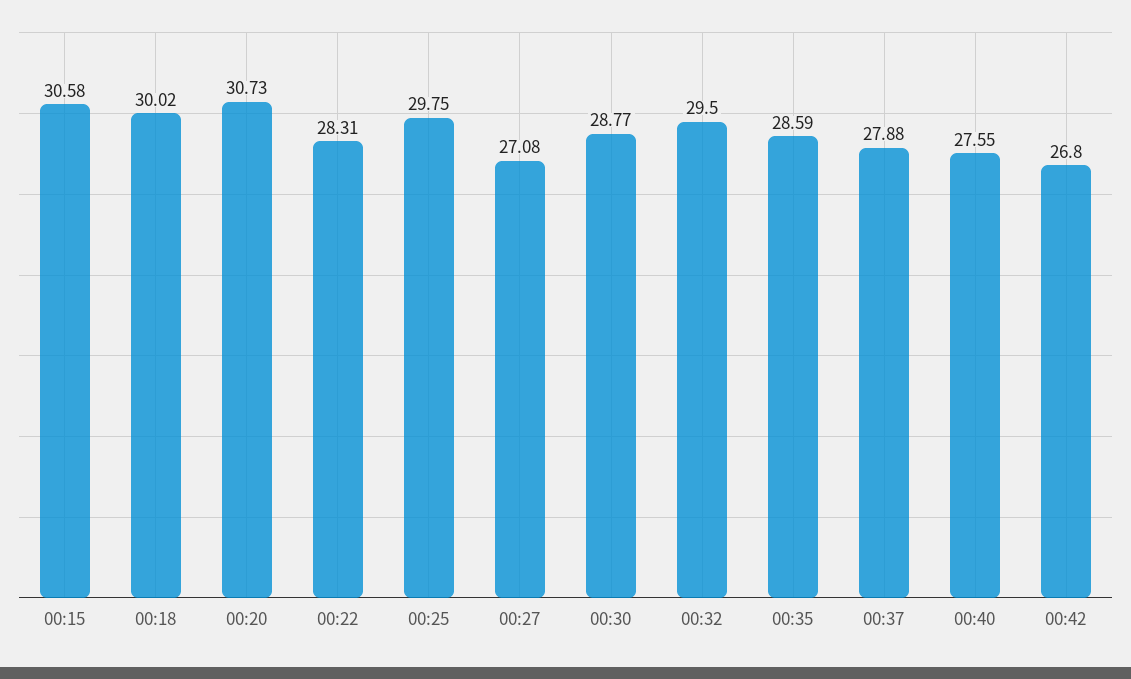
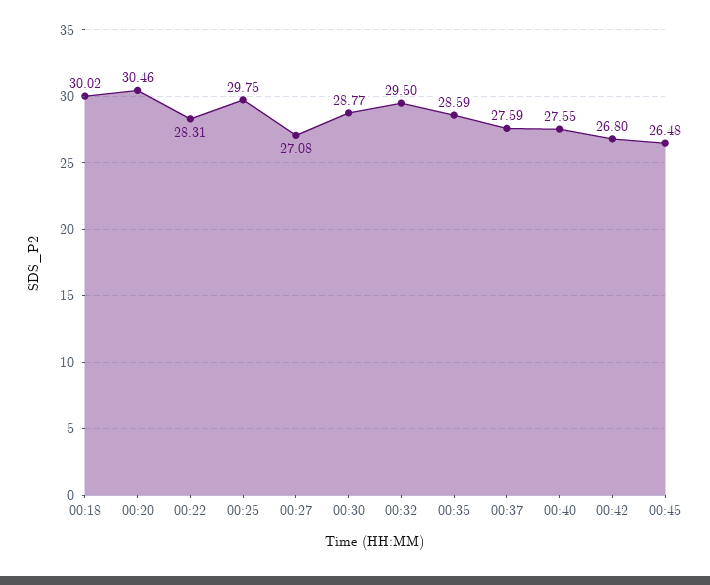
00:15: 30.58 -> none
00:20: 30.73 -> 30.46
00:37: 27.88 -> 27.59
00:45: none -> 26.48

